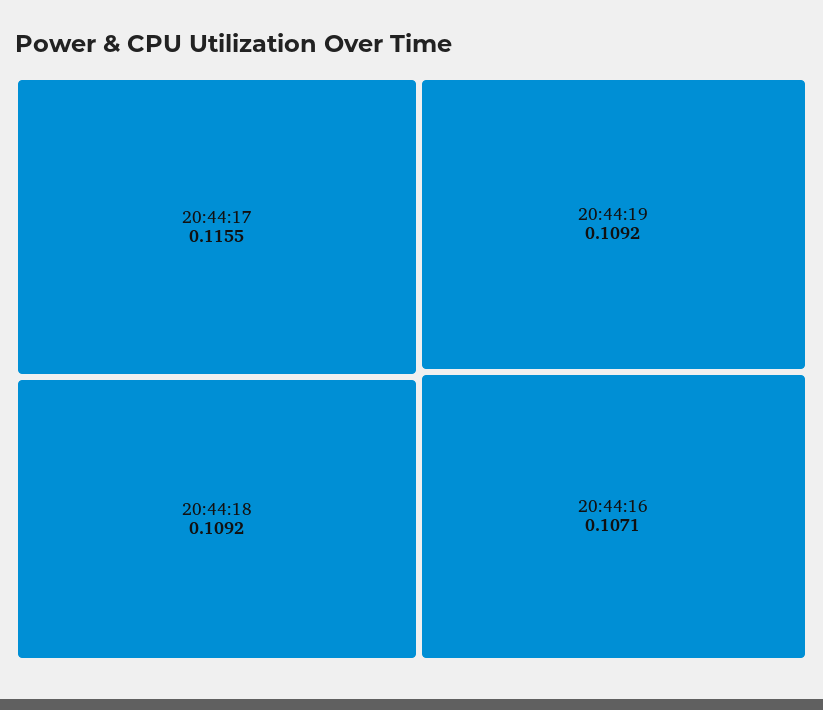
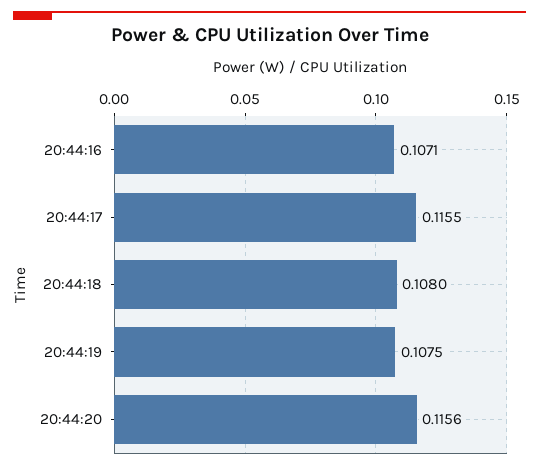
20:44:18: 0.1092 -> 0.108
20:44:19: 0.1092 -> 0.1075
20:44:20: none -> 0.1156

